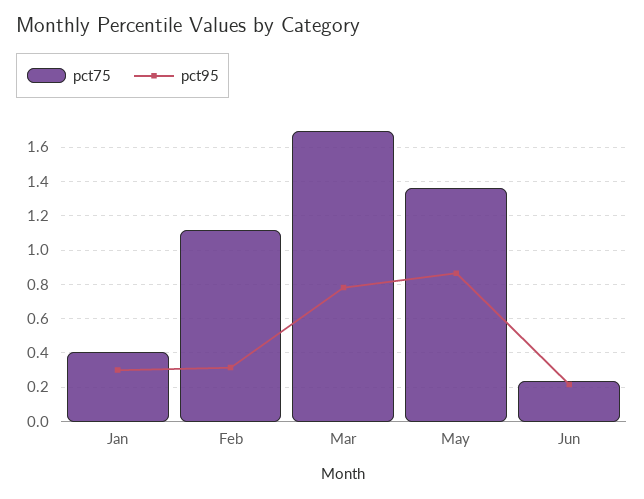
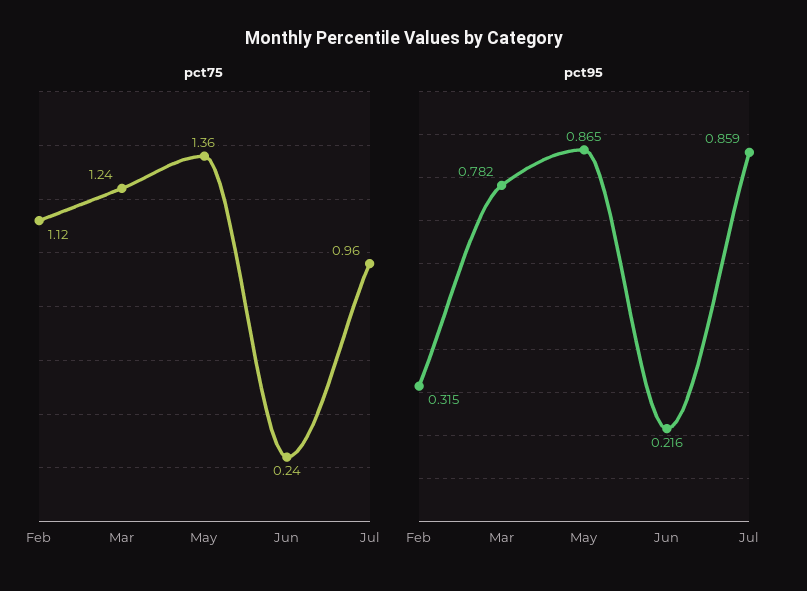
pct75, Jan: 0.4 -> none
pct95, Jan: 0.3 -> none
pct75, Mar: 1.7 -> 1.24
pct75, Jul: none -> 0.96
pct95, Jul: none -> 0.859

